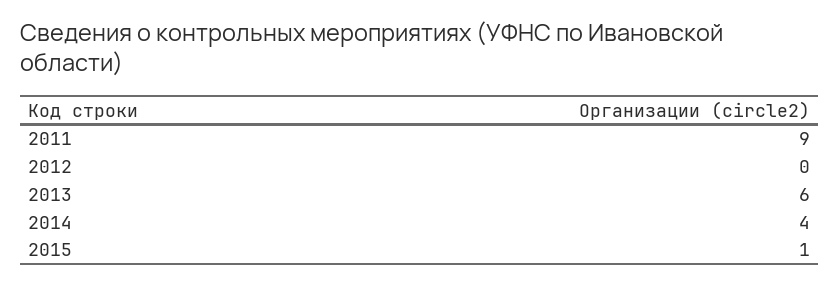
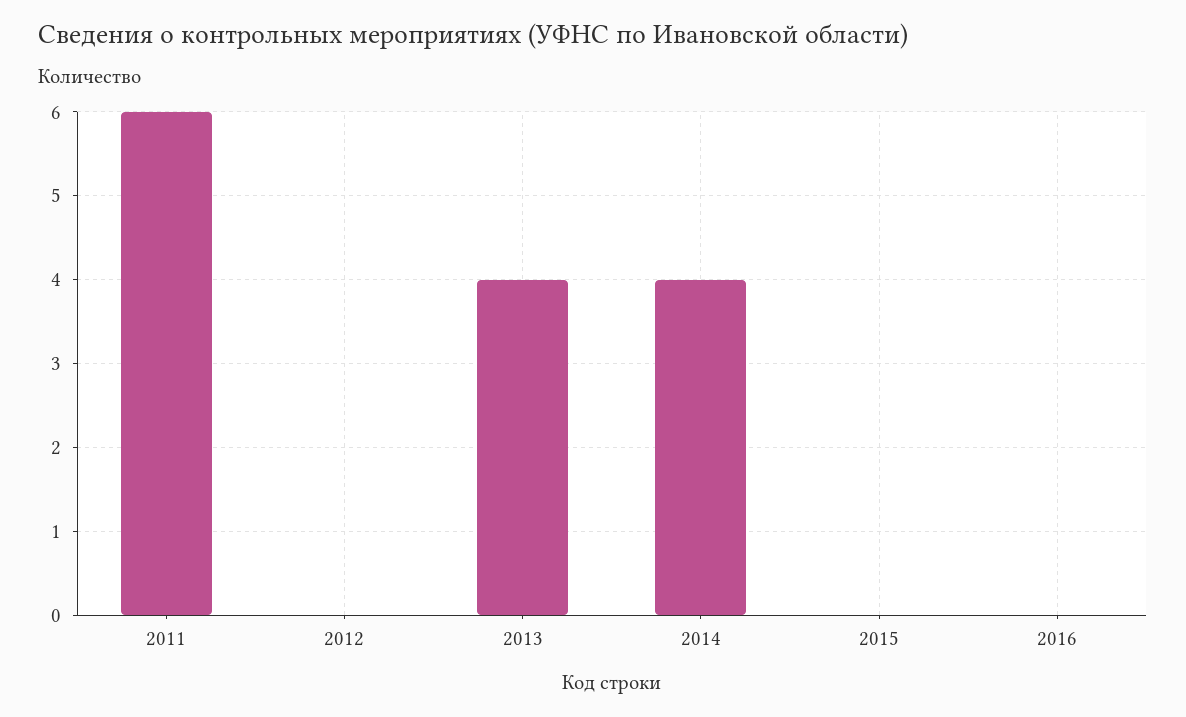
2011: 9 -> 6
2013: 6 -> 4
2015: 1 -> 0
2016: none -> 0

